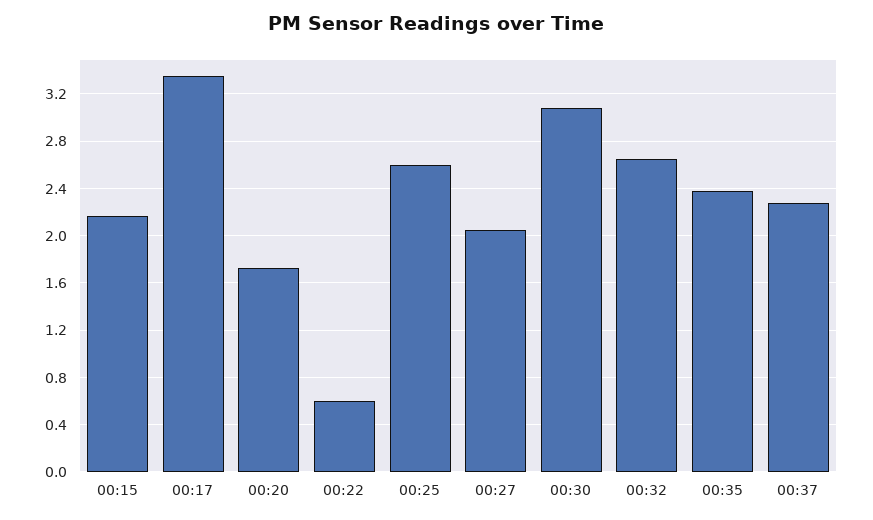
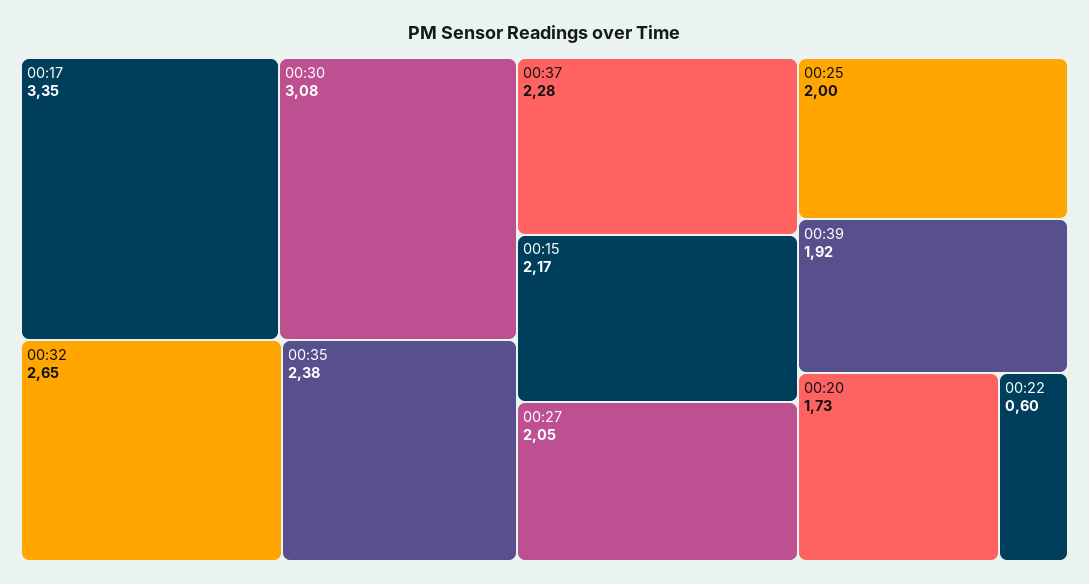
00:25: 2.6 -> 2
00:39: none -> 1.92

